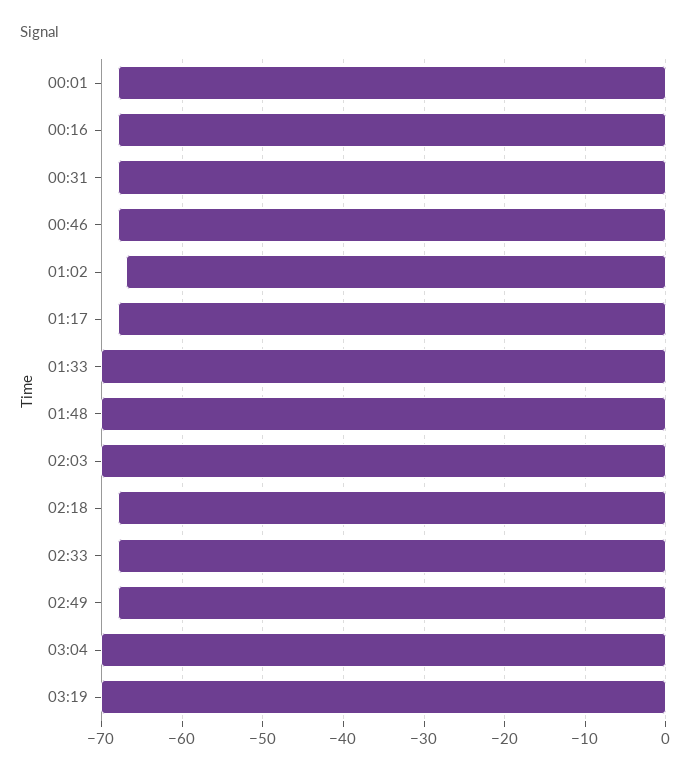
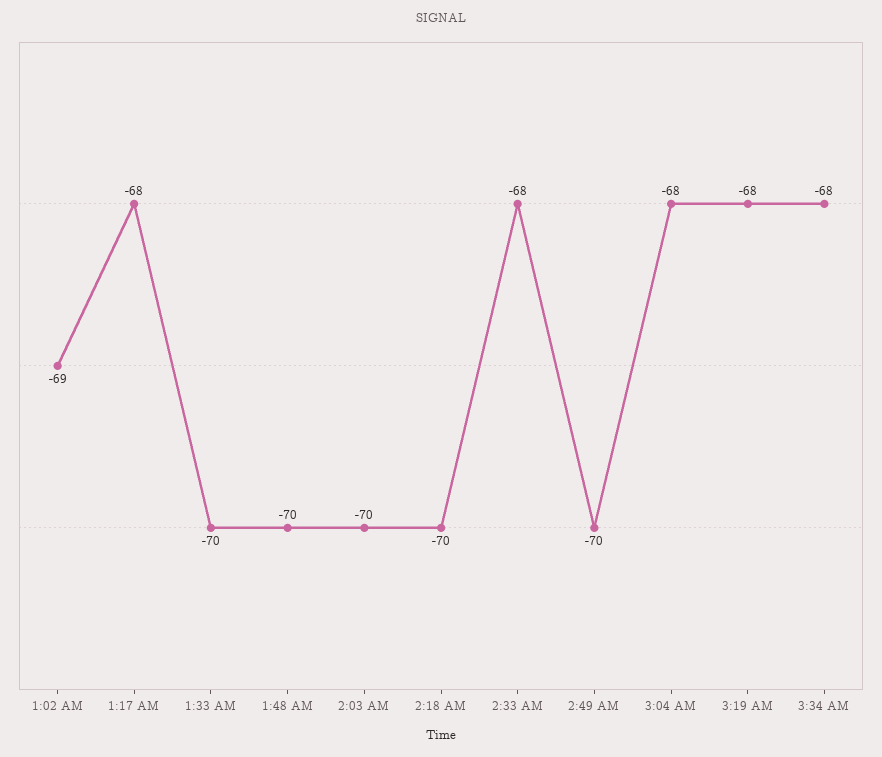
00:01: -68 -> none
00:16: -68 -> none
00:31: -68 -> none
00:46: -68 -> none
01:02: -67 -> -69
02:18: -68 -> -70
02:49: -68 -> -70
03:04: -70 -> -68
03:19: -70 -> -68
3:34 AM: none -> -68

